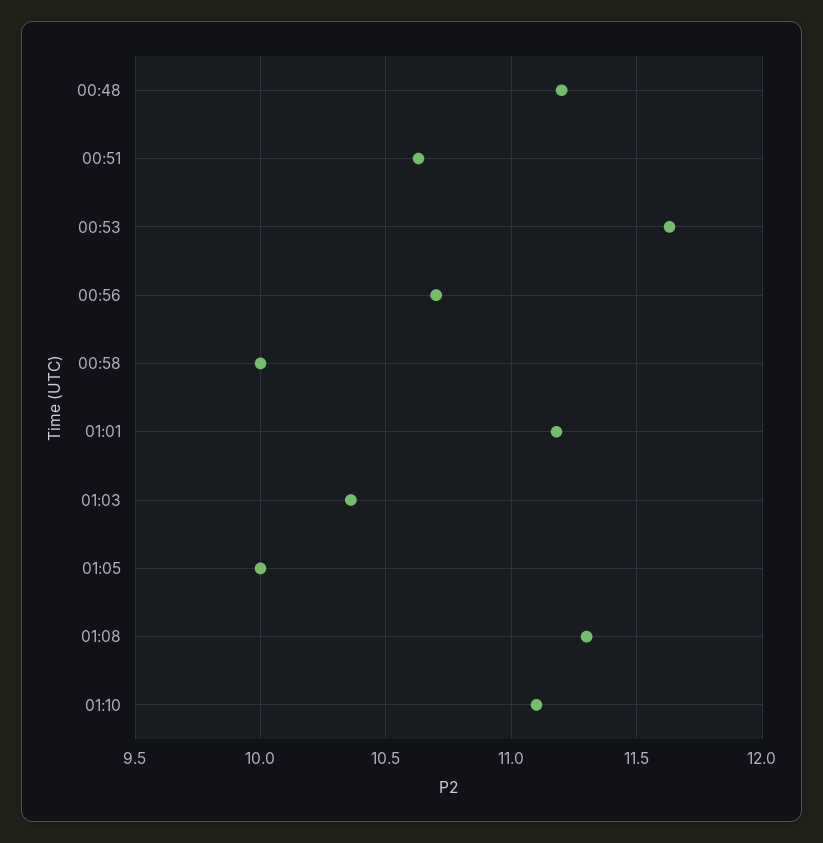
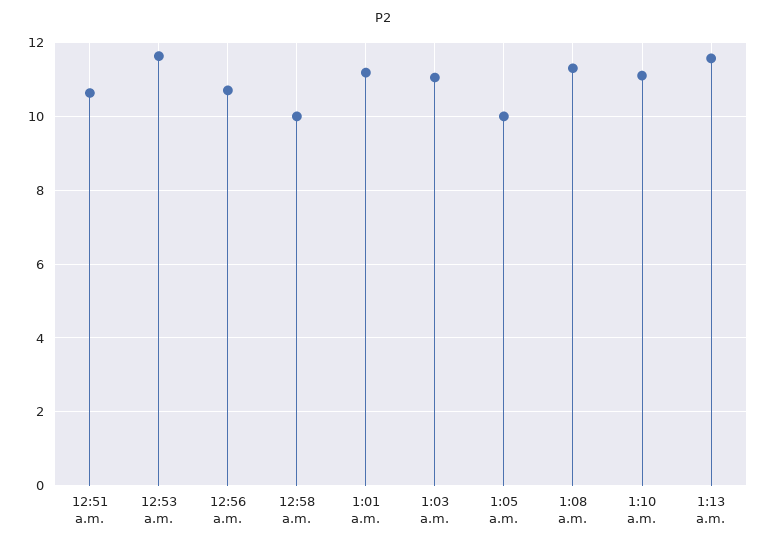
00:48: 11.2 -> none
01:03: 10.35 -> 11
1:13 a.m.: none -> 11.6

